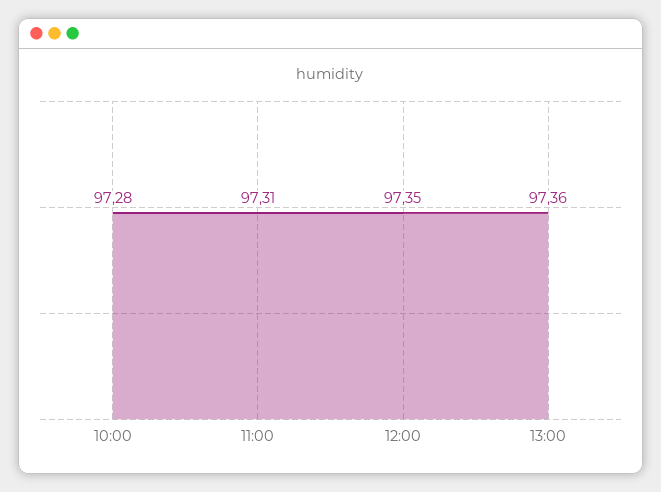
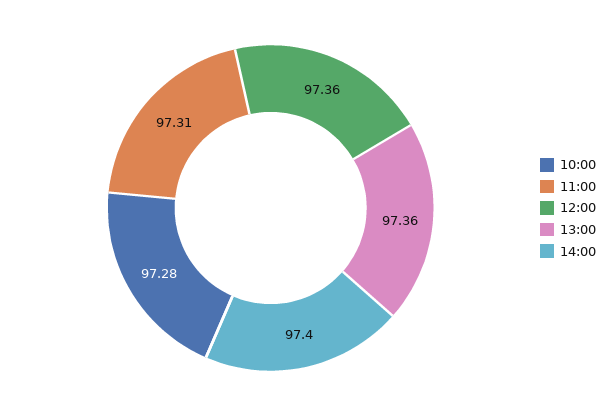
12:00: 97.35 -> 97.36
14:00: none -> 97.4

